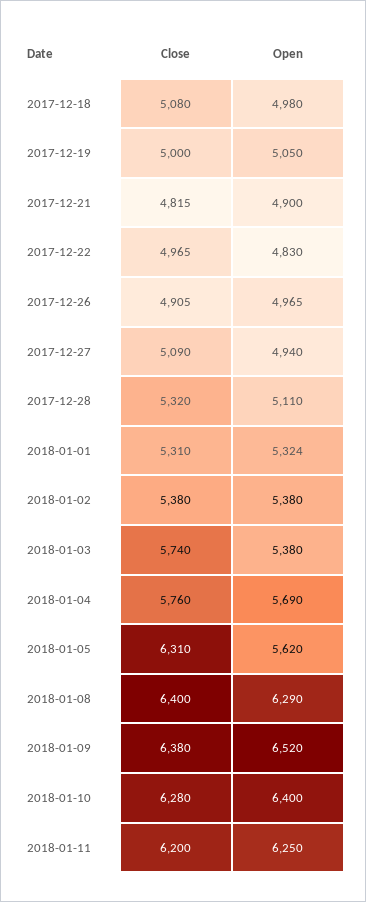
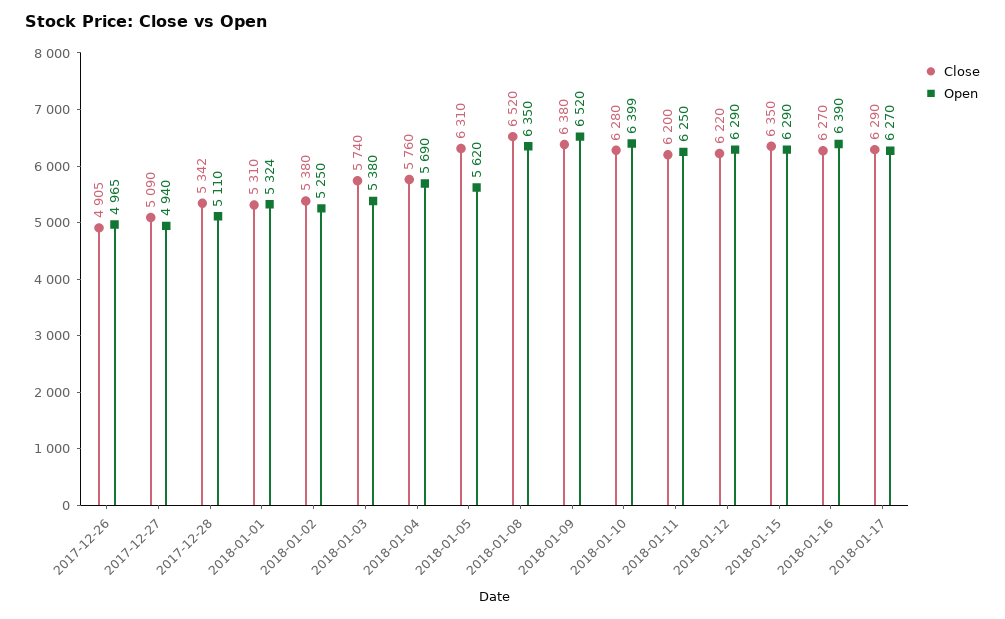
Close, 2017-12-18: 5080 -> none
Open, 2017-12-18: 4980 -> none
Close, 2017-12-19: 5000 -> none
Open, 2017-12-19: 5050 -> none
Close, 2017-12-21: 4815 -> none
Open, 2017-12-21: 4900 -> none
Close, 2017-12-22: 4965 -> none
Open, 2017-12-22: 4830 -> none
Close, 2017-12-28: 5320 -> 5342
Open, 2018-01-02: 5380 -> 5250
Close, 2018-01-08: 6400 -> 6520
Open, 2018-01-08: 6290 -> 6350
Open, 2018-01-10: 6400 -> 6399
Close, 2018-01-12: none -> 6220
Open, 2018-01-12: none -> 6290
Close, 2018-01-15: none -> 6350
Open, 2018-01-15: none -> 6290
Close, 2018-01-16: none -> 6270
Open, 2018-01-16: none -> 6390
Close, 2018-01-17: none -> 6290
Open, 2018-01-17: none -> 6270

